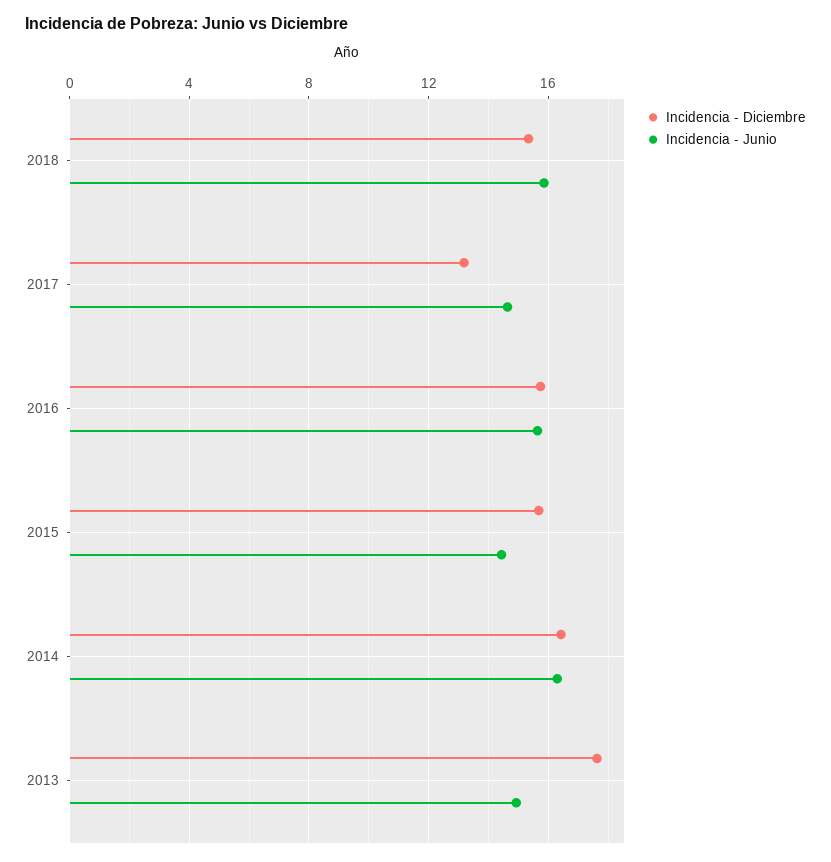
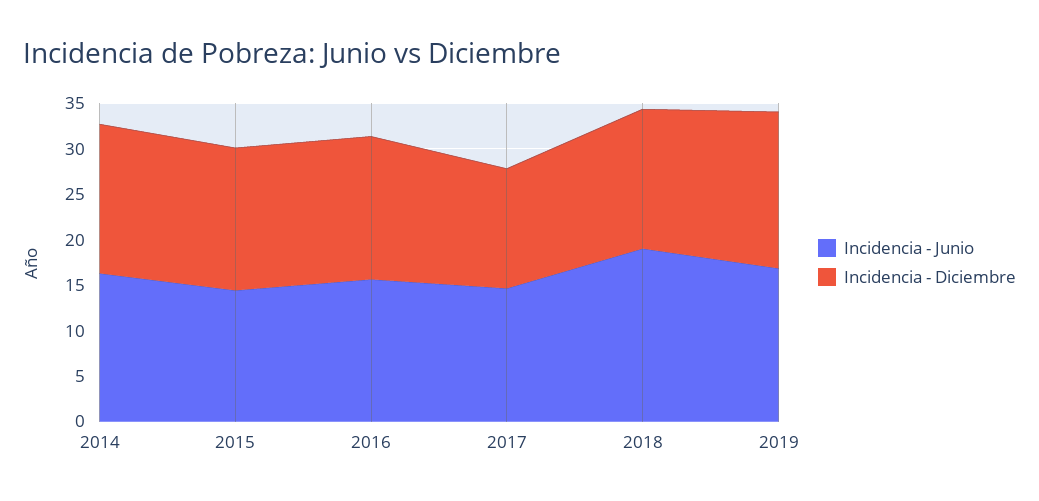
Incidencia - Junio, 2018: 16 -> 19
Incidencia - Diciembre, 2013: 17.5 -> none
Incidencia - Junio, 2013: 15 -> none
Incidencia - Junio, 2019: none -> 17
Incidencia - Diciembre, 2019: none -> 17

